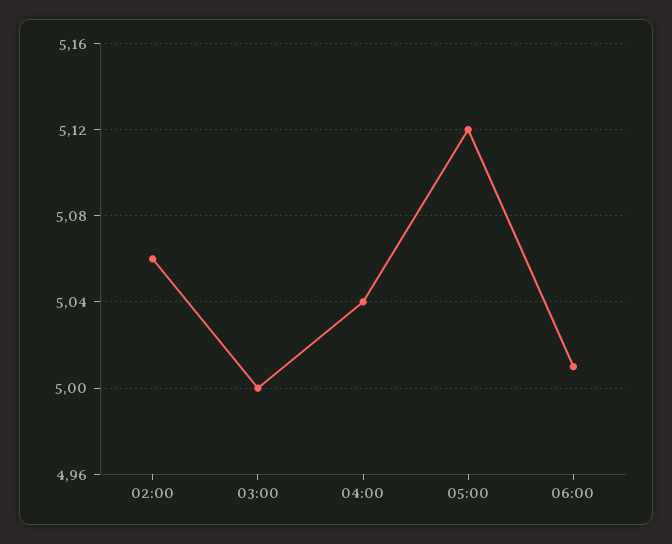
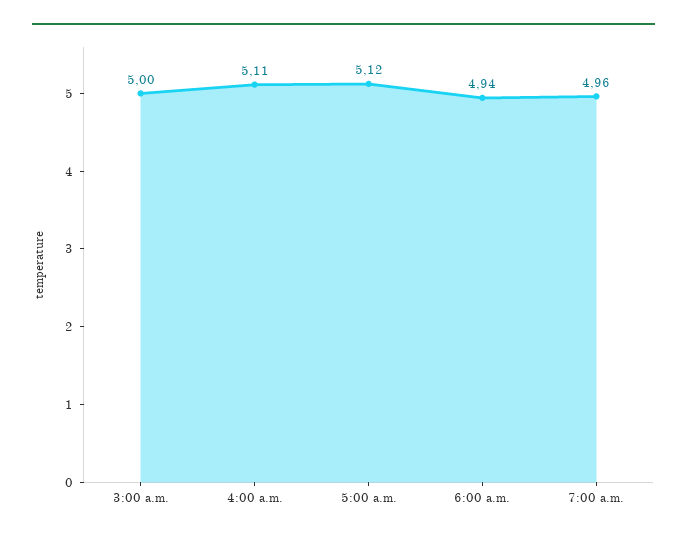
02:00: 5.06 -> none
04:00: 5.04 -> 5.11
06:00: 5.01 -> 4.94
7:00 a.m.: none -> 4.96

